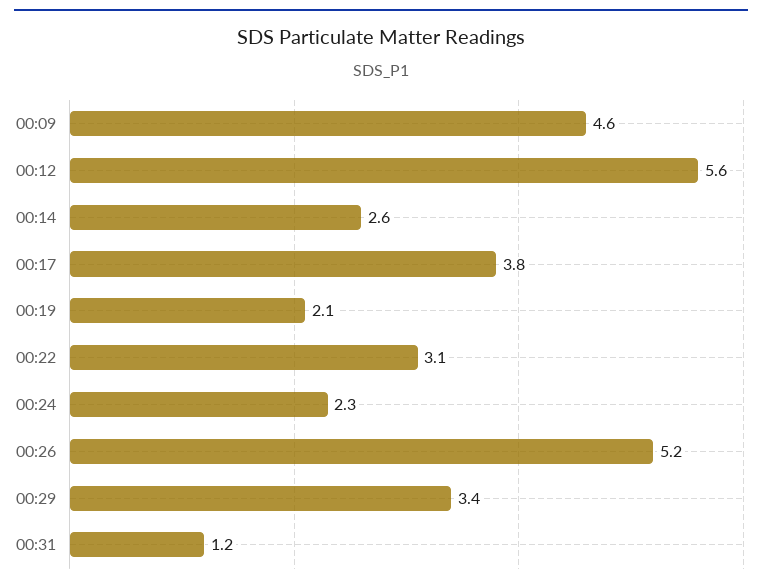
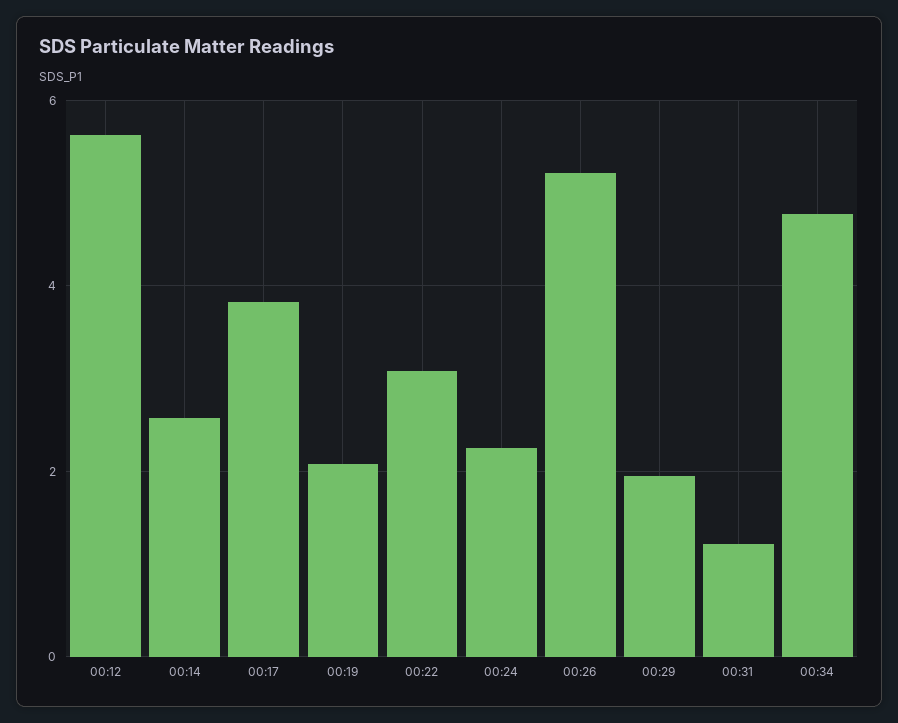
00:09: 4.6 -> none
00:29: 3.4 -> 2
00:34: none -> 4.8

